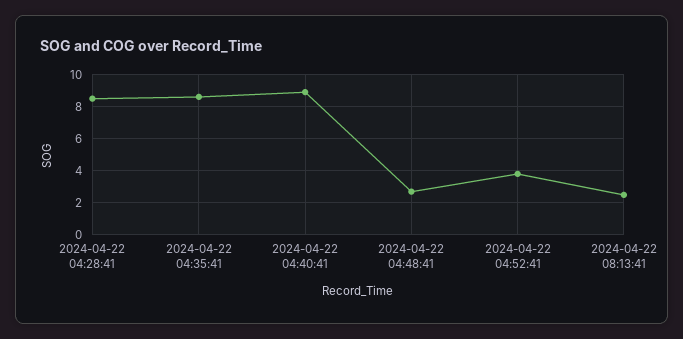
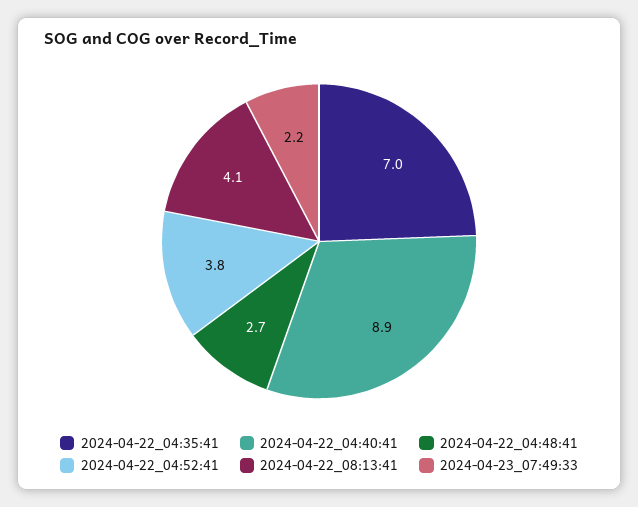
2024-04-22 04:28:41: 8.5 -> none
2024-04-22 04:35:41: 8.5 -> 7
2024-04-22 08:13:41: 2.5 -> 4.1
2024-04-23_07:49:33: none -> 2.2

